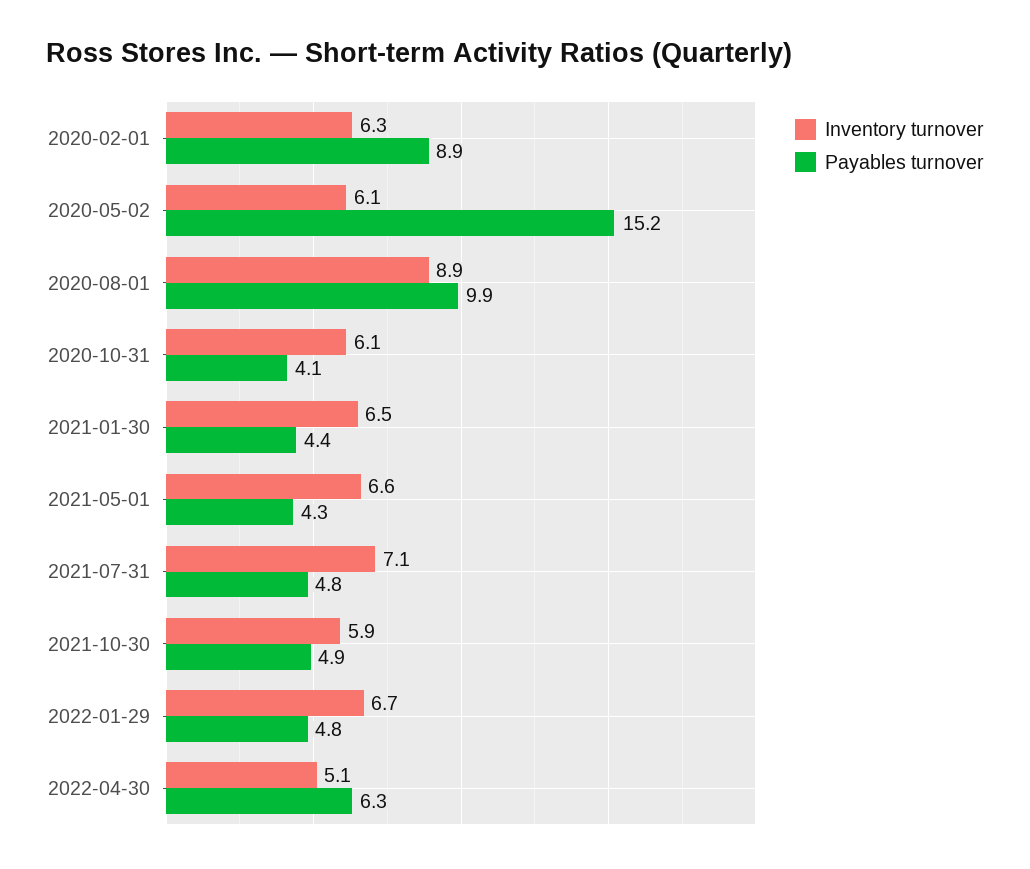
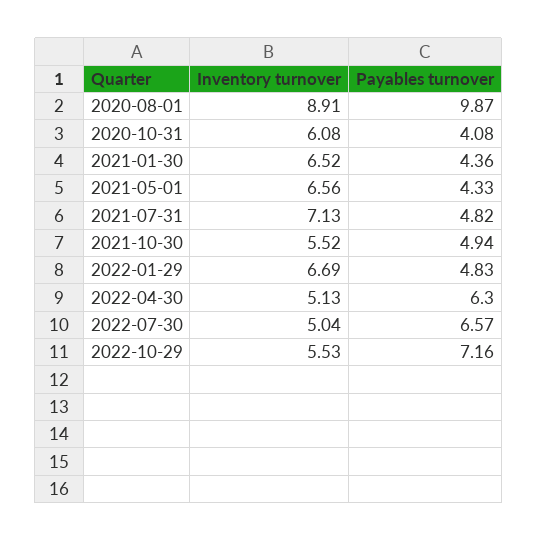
Inventory turnover, 2020-02-01: 6.3 -> none
Payables turnover, 2020-02-01: 8.9 -> none
Inventory turnover, 2020-05-02: 6.1 -> none
Payables turnover, 2020-05-02: 15.2 -> none
Inventory turnover, 2021-10-30: 5.9 -> 5.52
Inventory turnover, 2022-07-30: none -> 5.04
Payables turnover, 2022-07-30: none -> 6.57
Inventory turnover, 2022-10-29: none -> 5.53
Payables turnover, 2022-10-29: none -> 7.16

